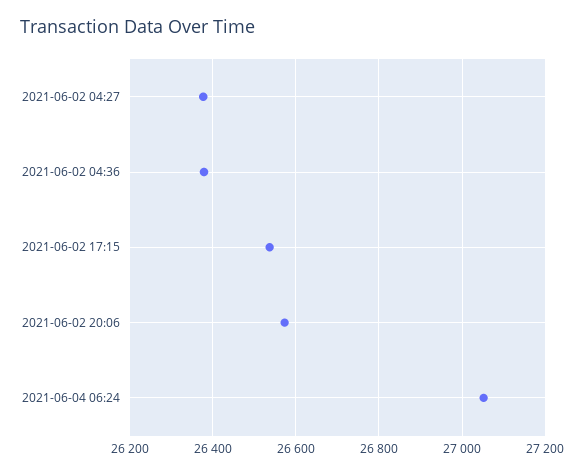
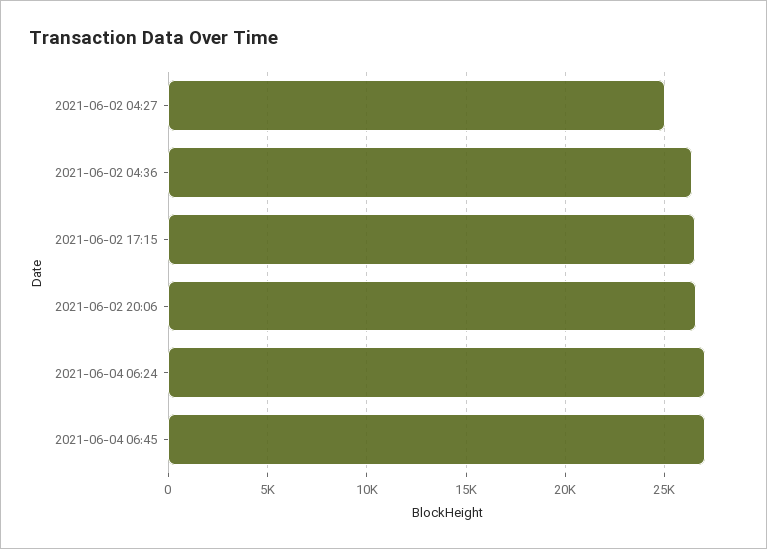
2021-06-02 04:27: 26380 -> 25000
2021-06-04 06:45: none -> 27000

